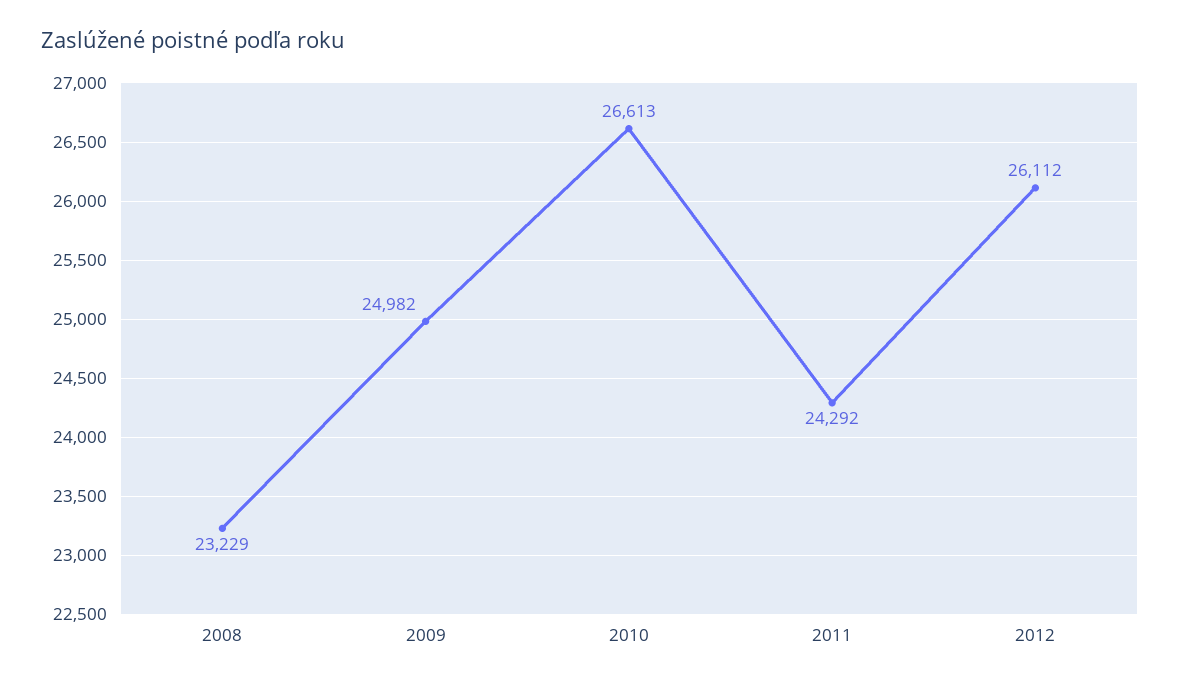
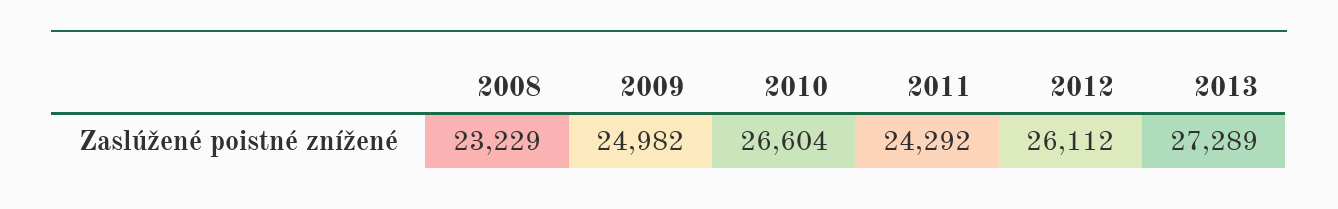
2010: 26613 -> 26604
2013: none -> 27289

